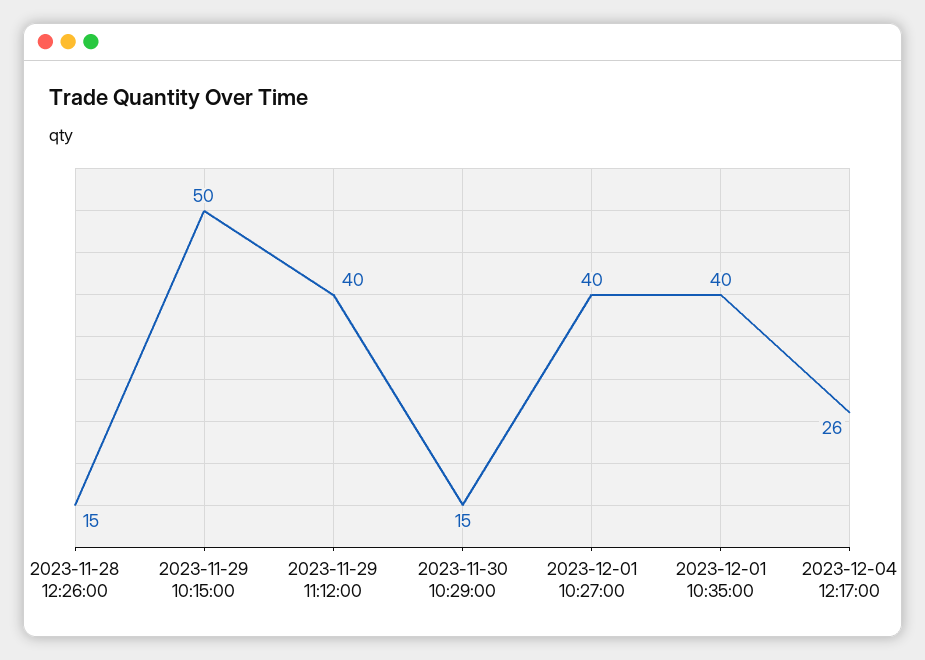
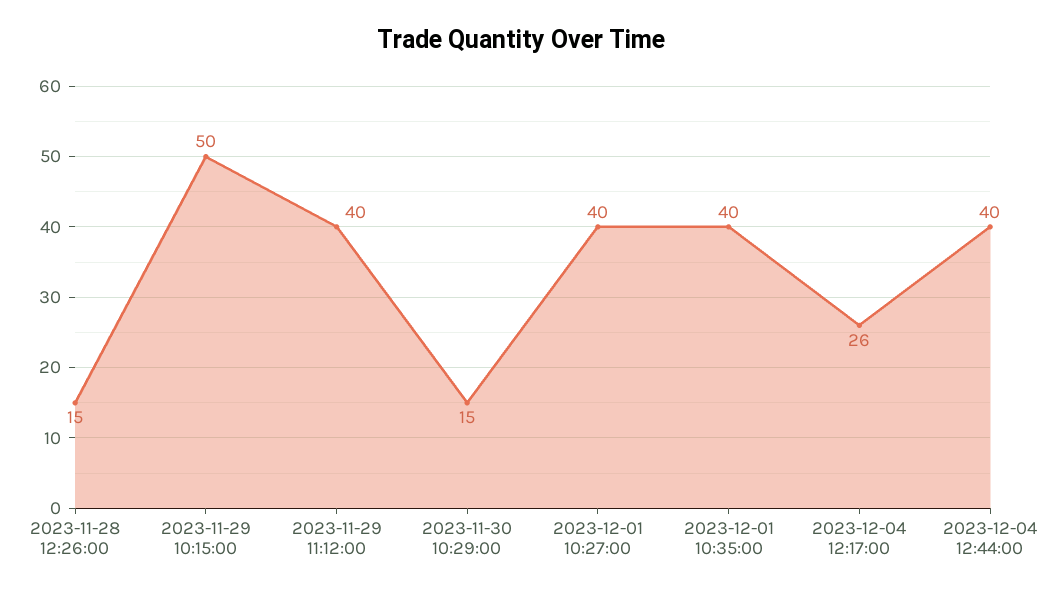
2023-12-04 12:44:00: none -> 40

